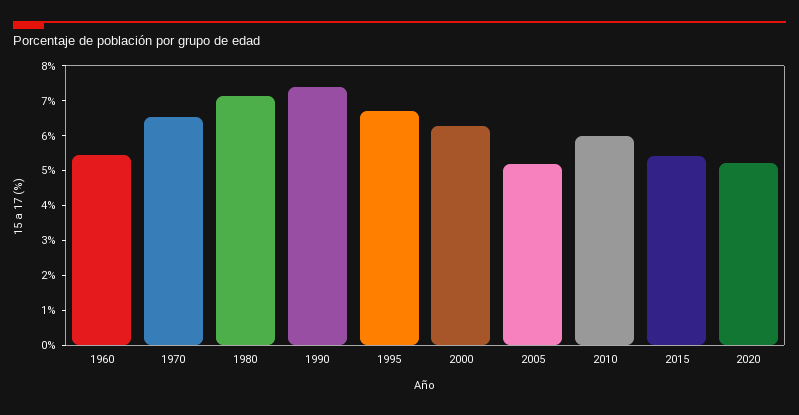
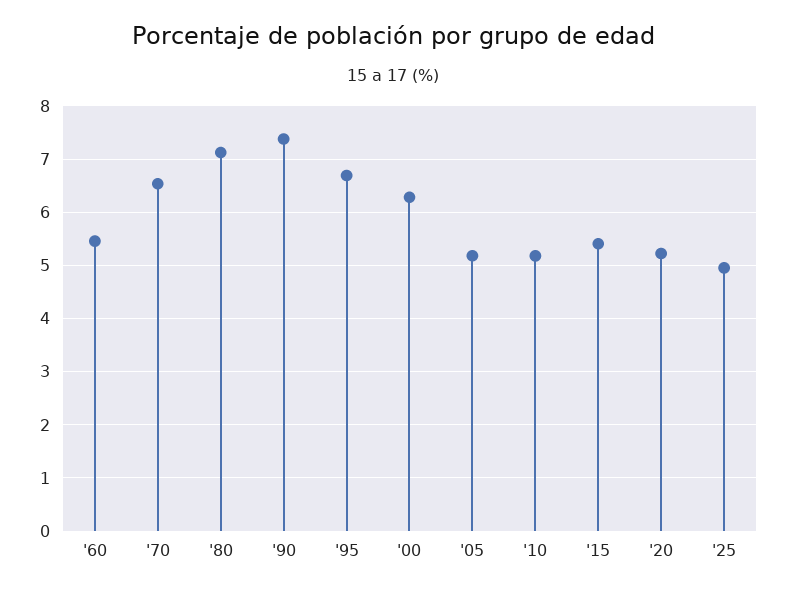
2010: 6 -> 5.2
'25: none -> 5

